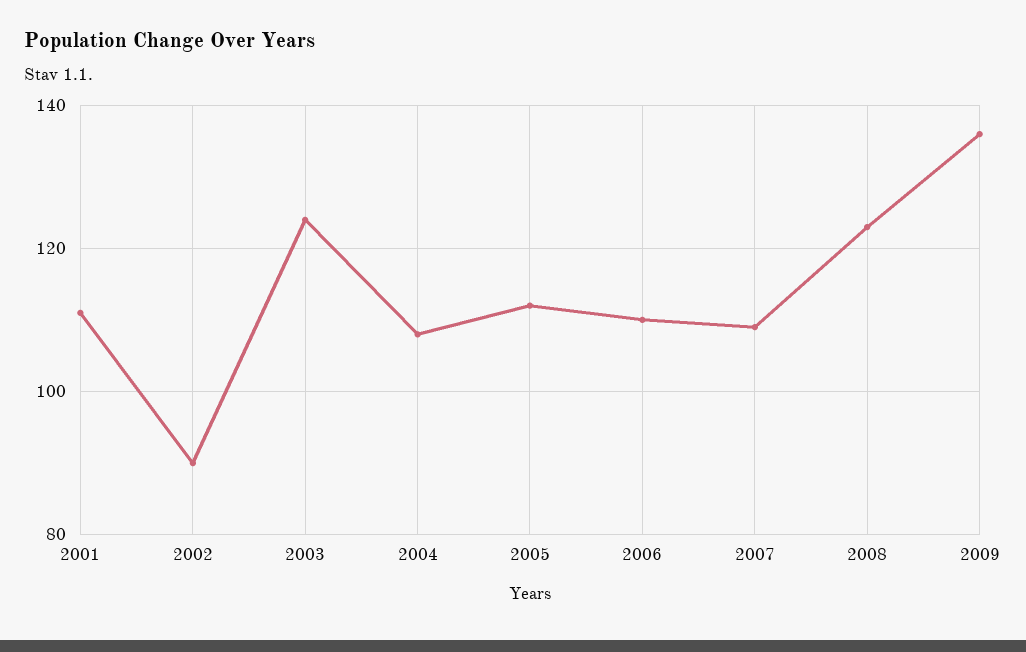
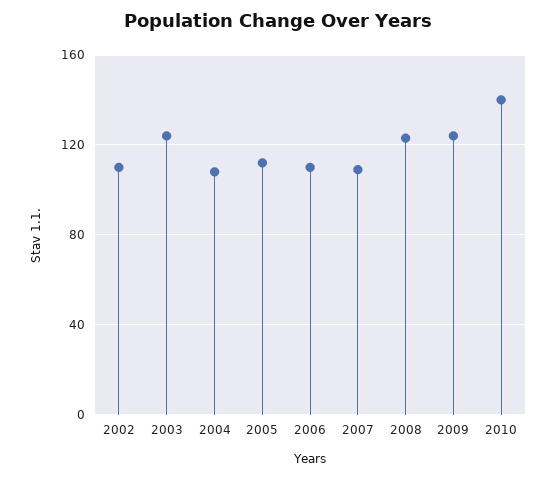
2001: 110 -> none
2002: 90 -> 110
2009: 135 -> 125
2010: none -> 140

